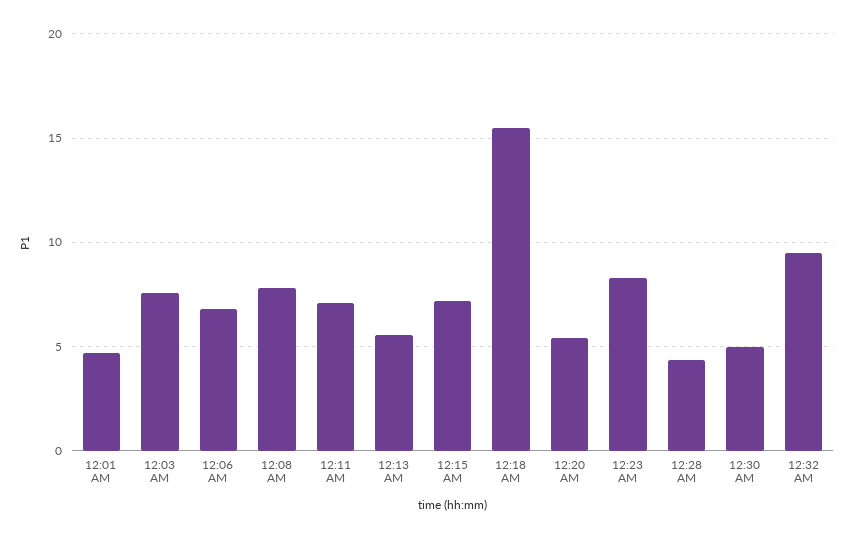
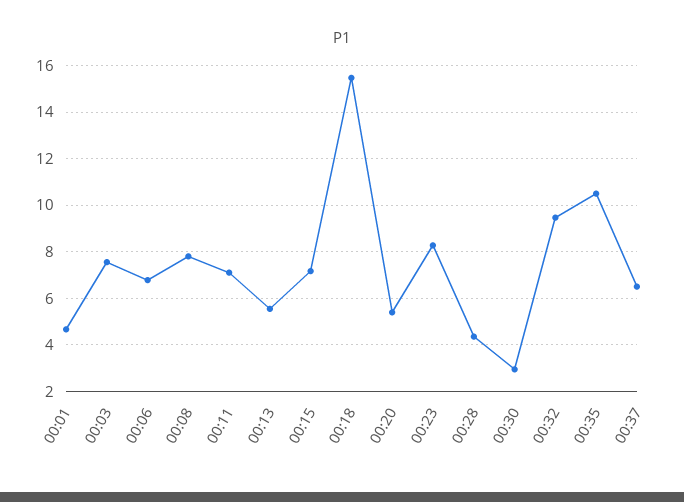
12:30 AM: 5 -> 3
00:35: none -> 10.5
00:37: none -> 6.5

